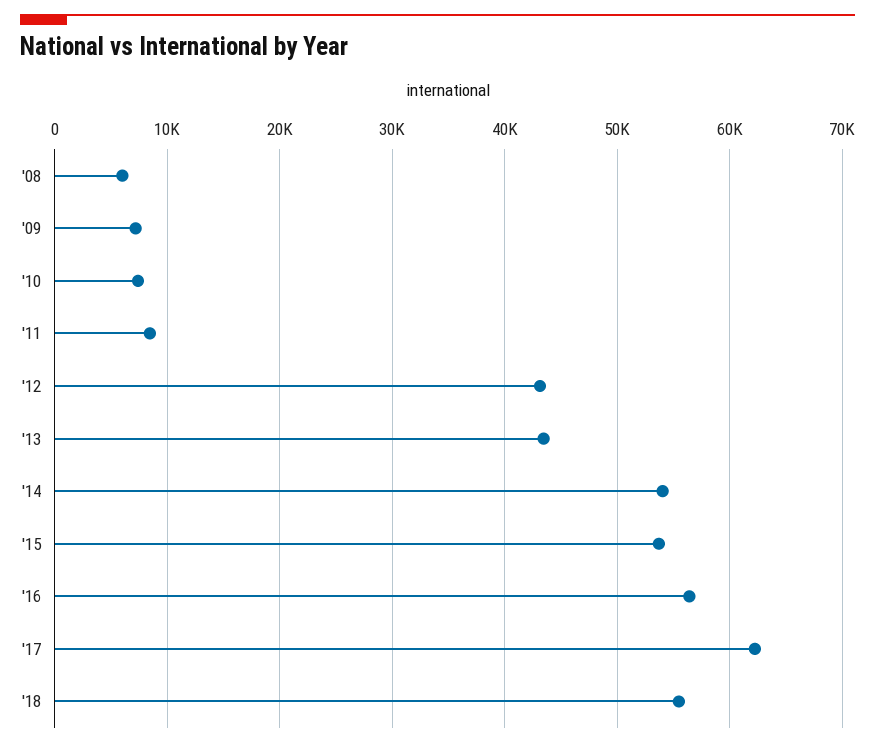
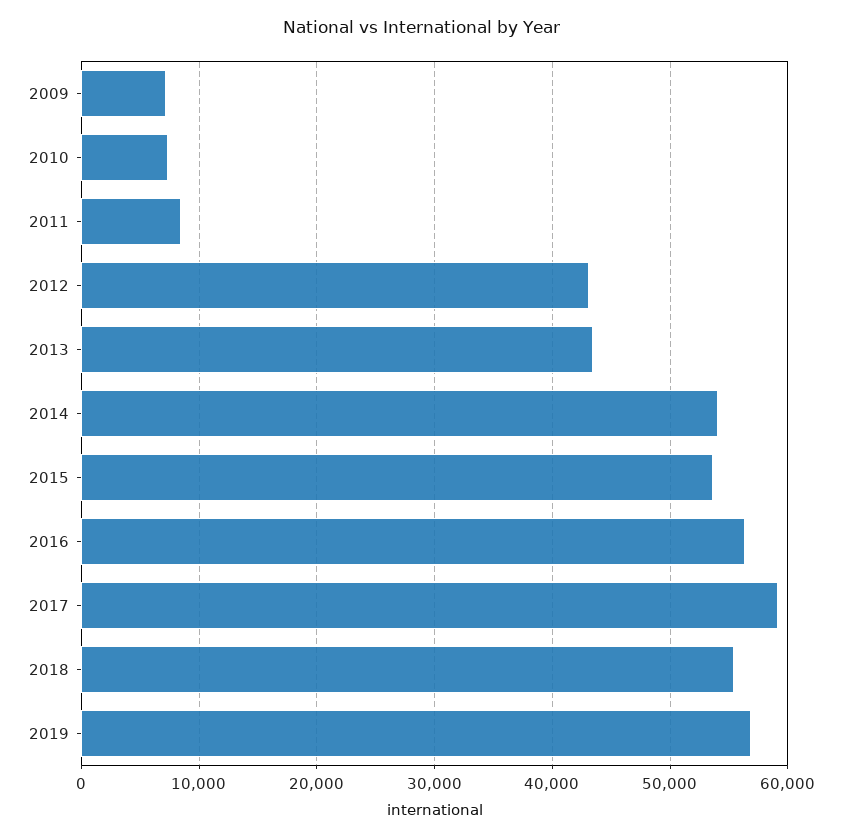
'08: 6000 -> none
'17: 62000 -> 59000
2019: none -> 57000

